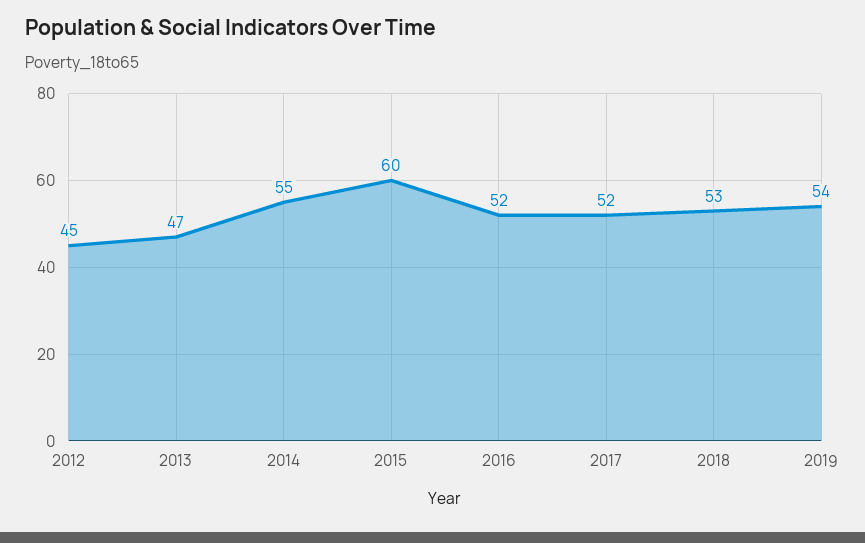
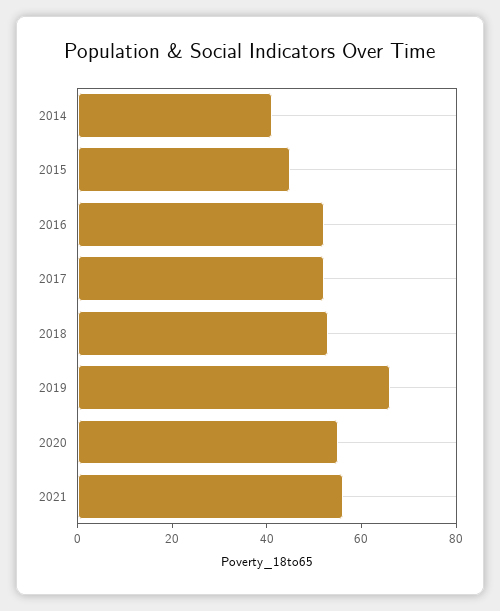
2012: 45 -> none
2013: 47 -> none
2014: 55 -> 40
2015: 60 -> 45
2019: 54 -> 65
2020: none -> 55
2021: none -> 55

